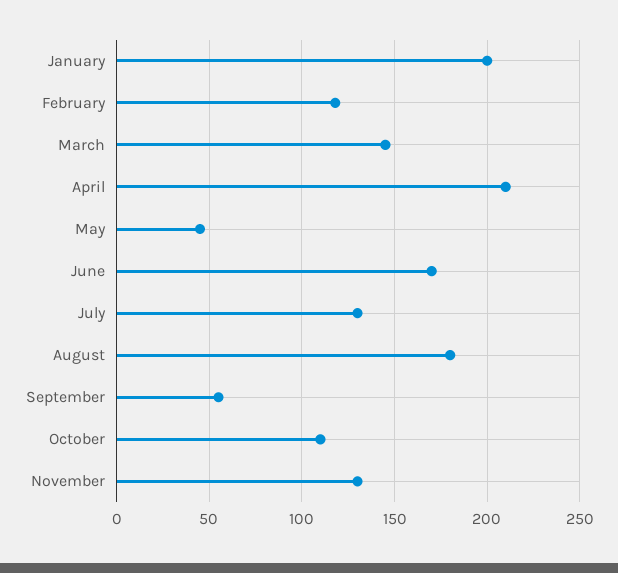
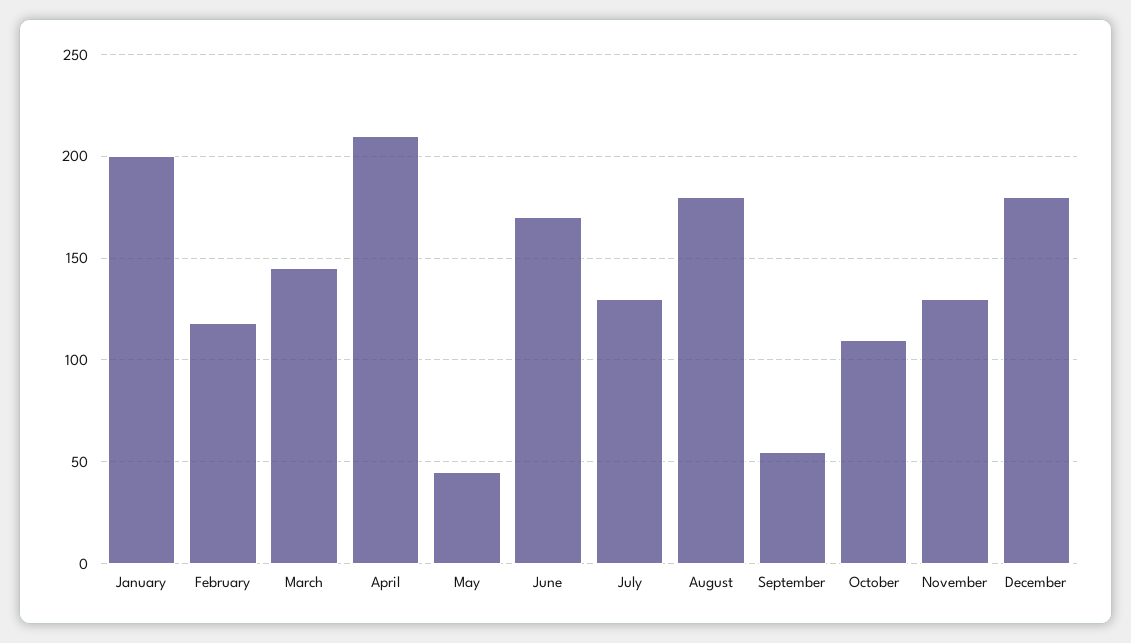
December: none -> 180

